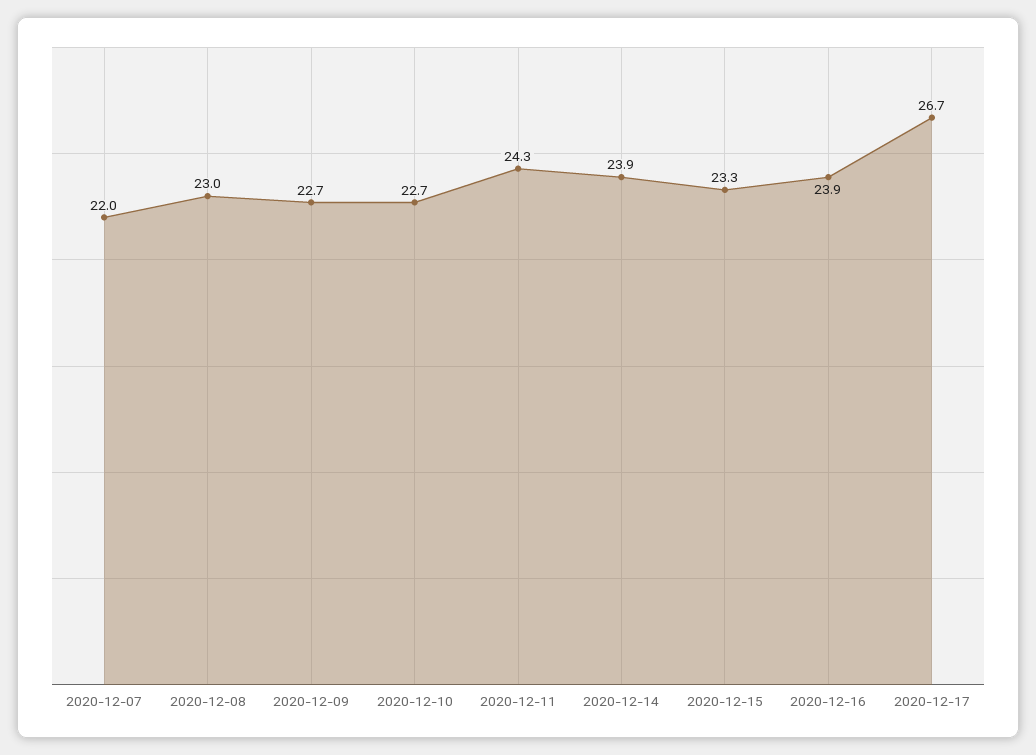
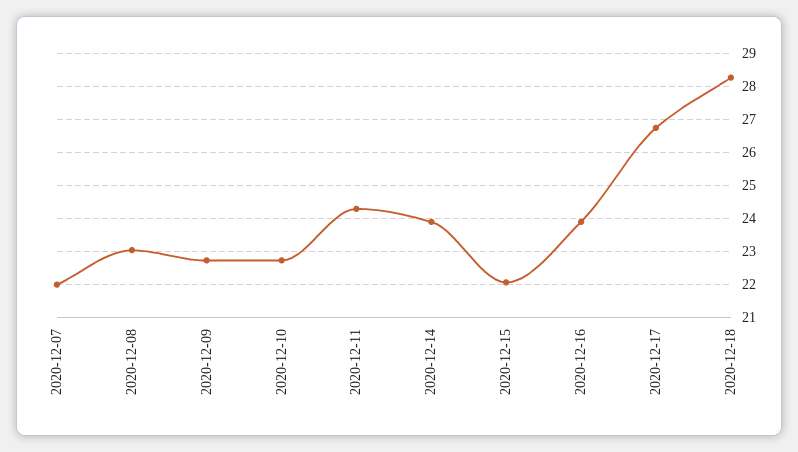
2020-12-15: 23.3 -> 22
2020-12-18: none -> 28.2

